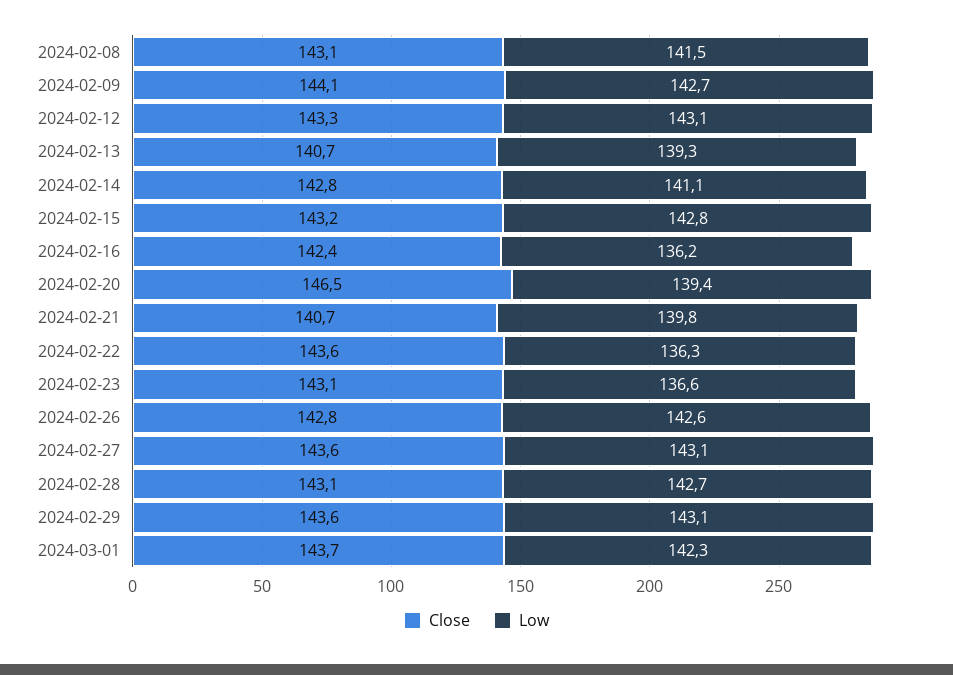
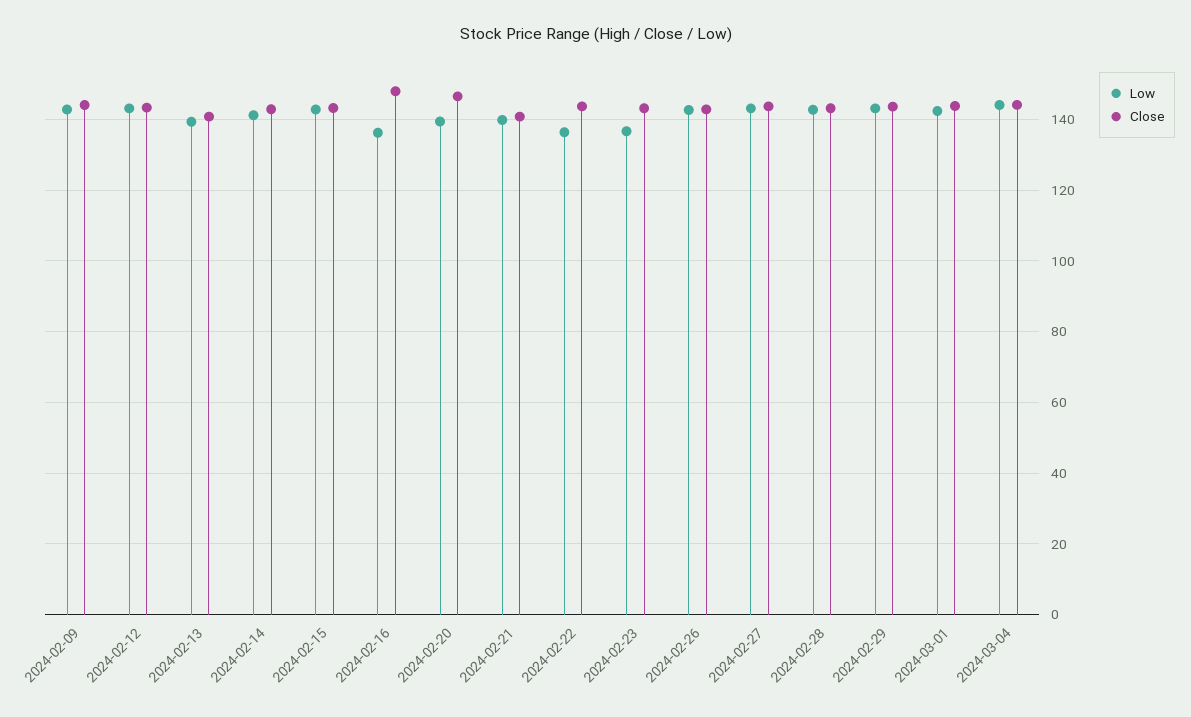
Close, 2024-02-08: 143.1 -> none
Low, 2024-02-08: 141.5 -> none
Close, 2024-02-16: 142.4 -> 148
Low, 2024-03-04: none -> 144
Close, 2024-03-04: none -> 144

